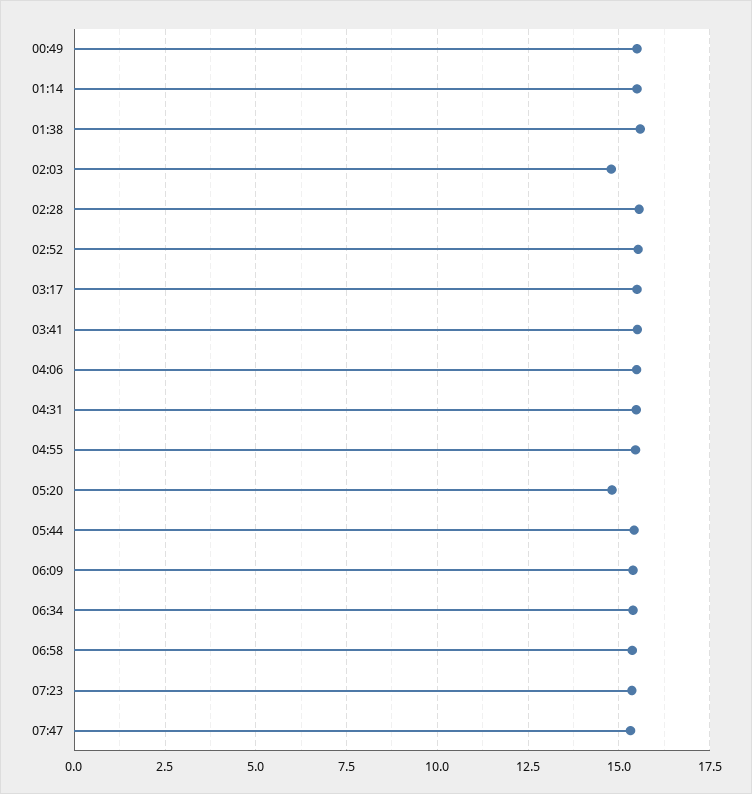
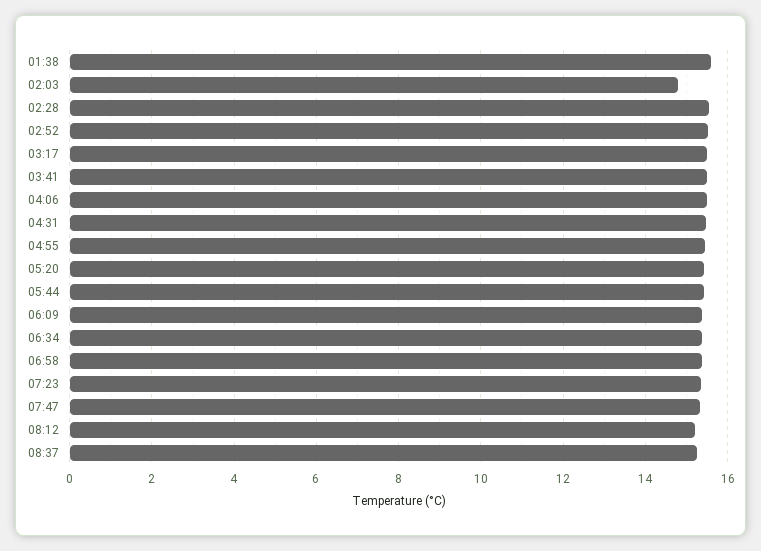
00:49: 15.5 -> none
01:14: 15.5 -> none
05:20: 14.75 -> 15.4
08:12: none -> 15.2
08:37: none -> 15.2

